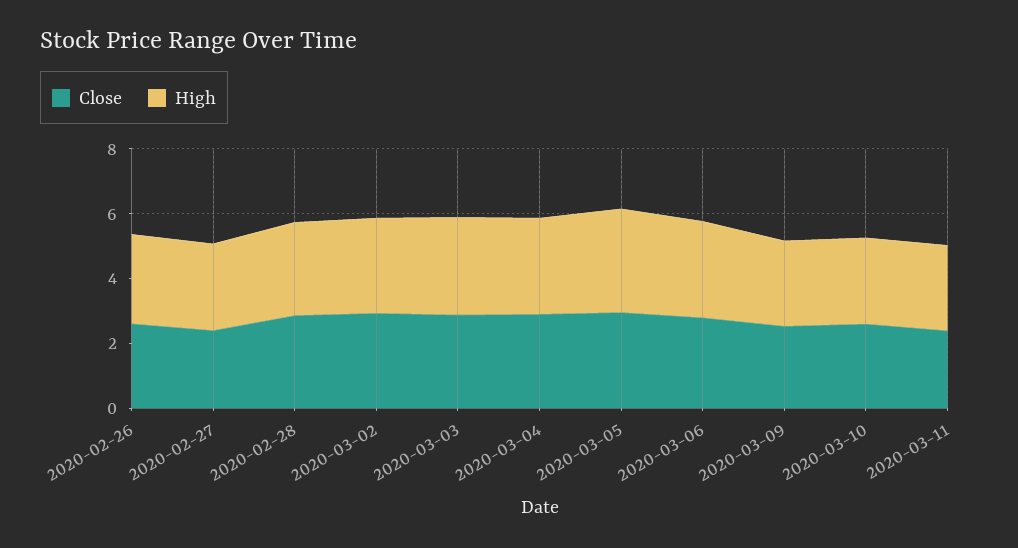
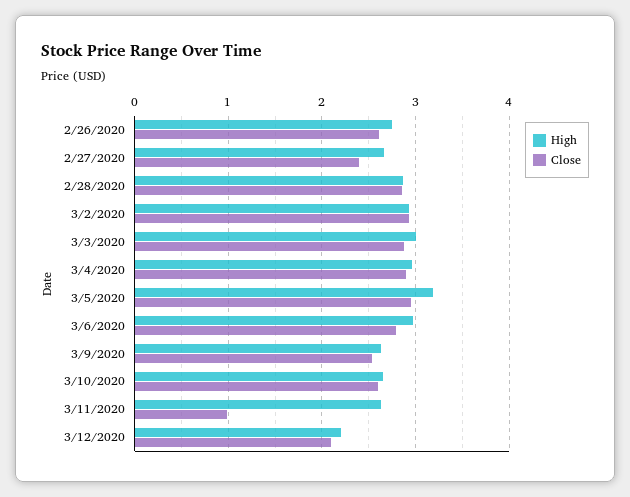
Close, 2020-03-11: 2.5 -> 1
High, 3/12/2020: none -> 2.2
Close, 3/12/2020: none -> 2.1

